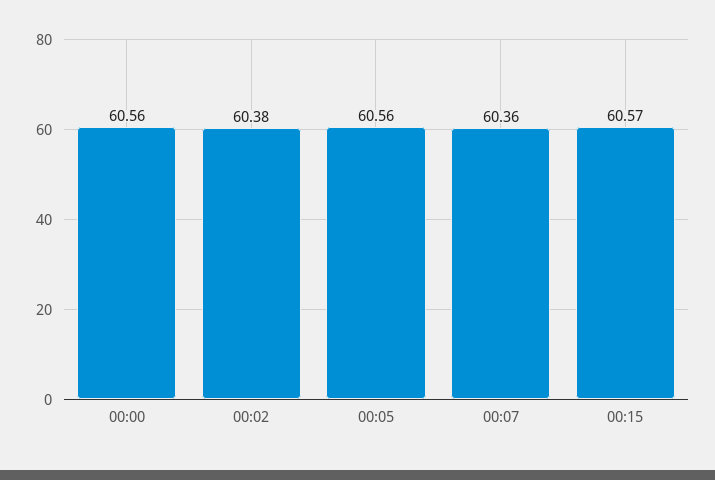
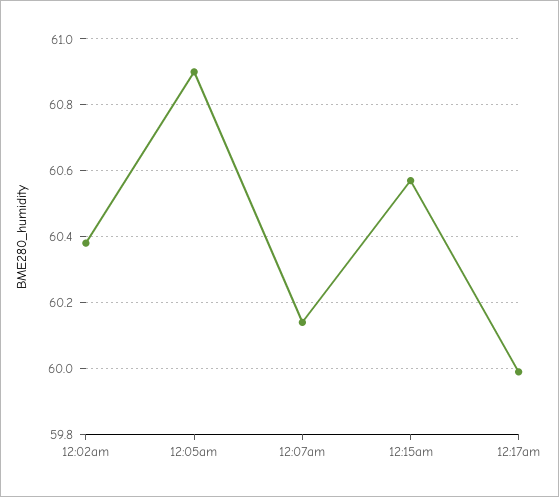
00:00: 60.56 -> none
00:05: 60.56 -> 60.9
00:07: 60.36 -> 60.15
12:17am: none -> 60

